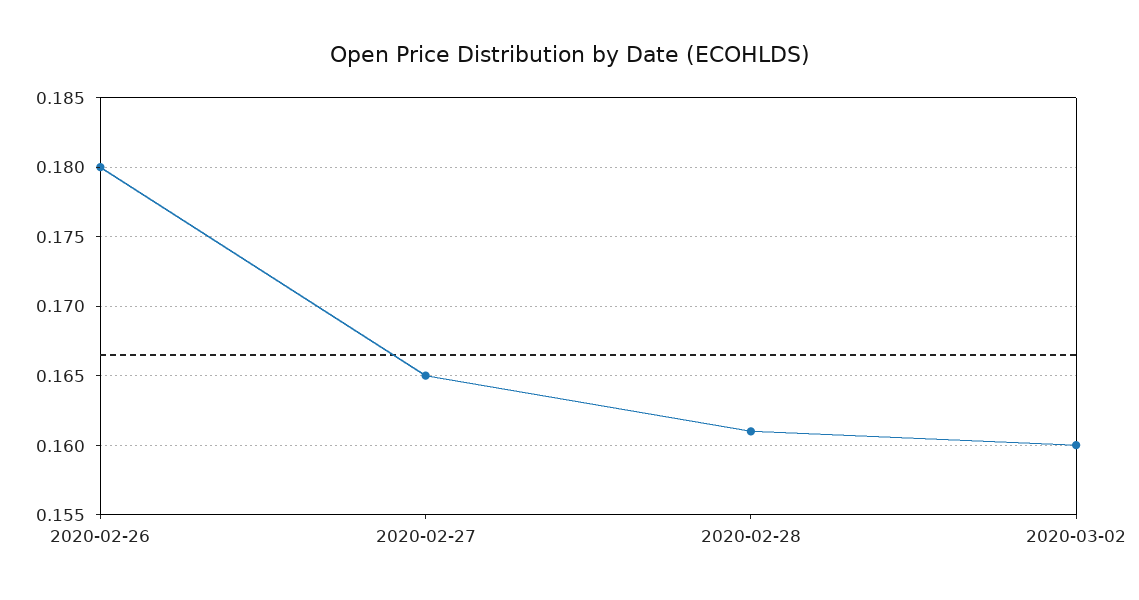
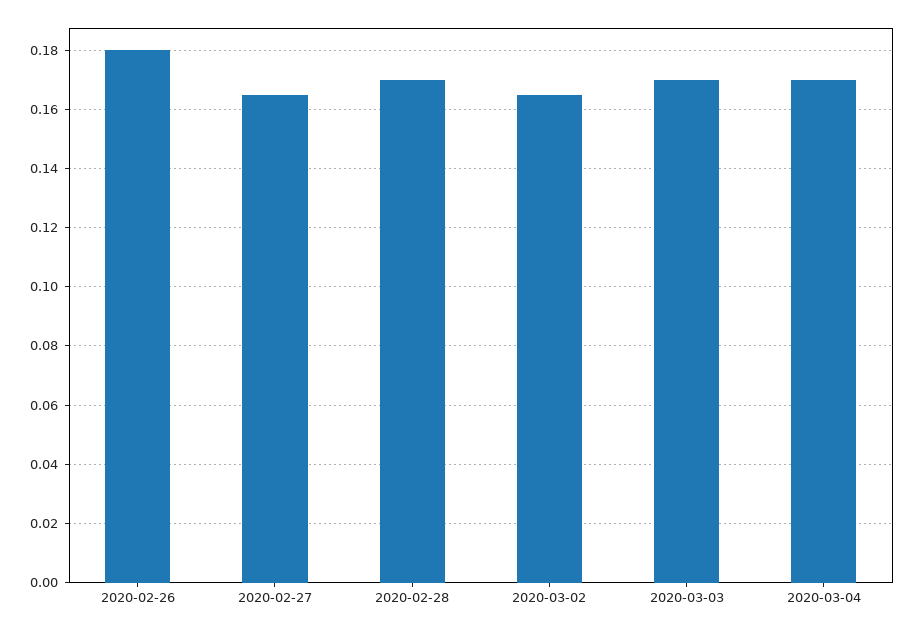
2020-02-28: 0.161 -> 0.17
2020-03-02: 0.16 -> 0.165
2020-03-03: none -> 0.17
2020-03-04: none -> 0.17

